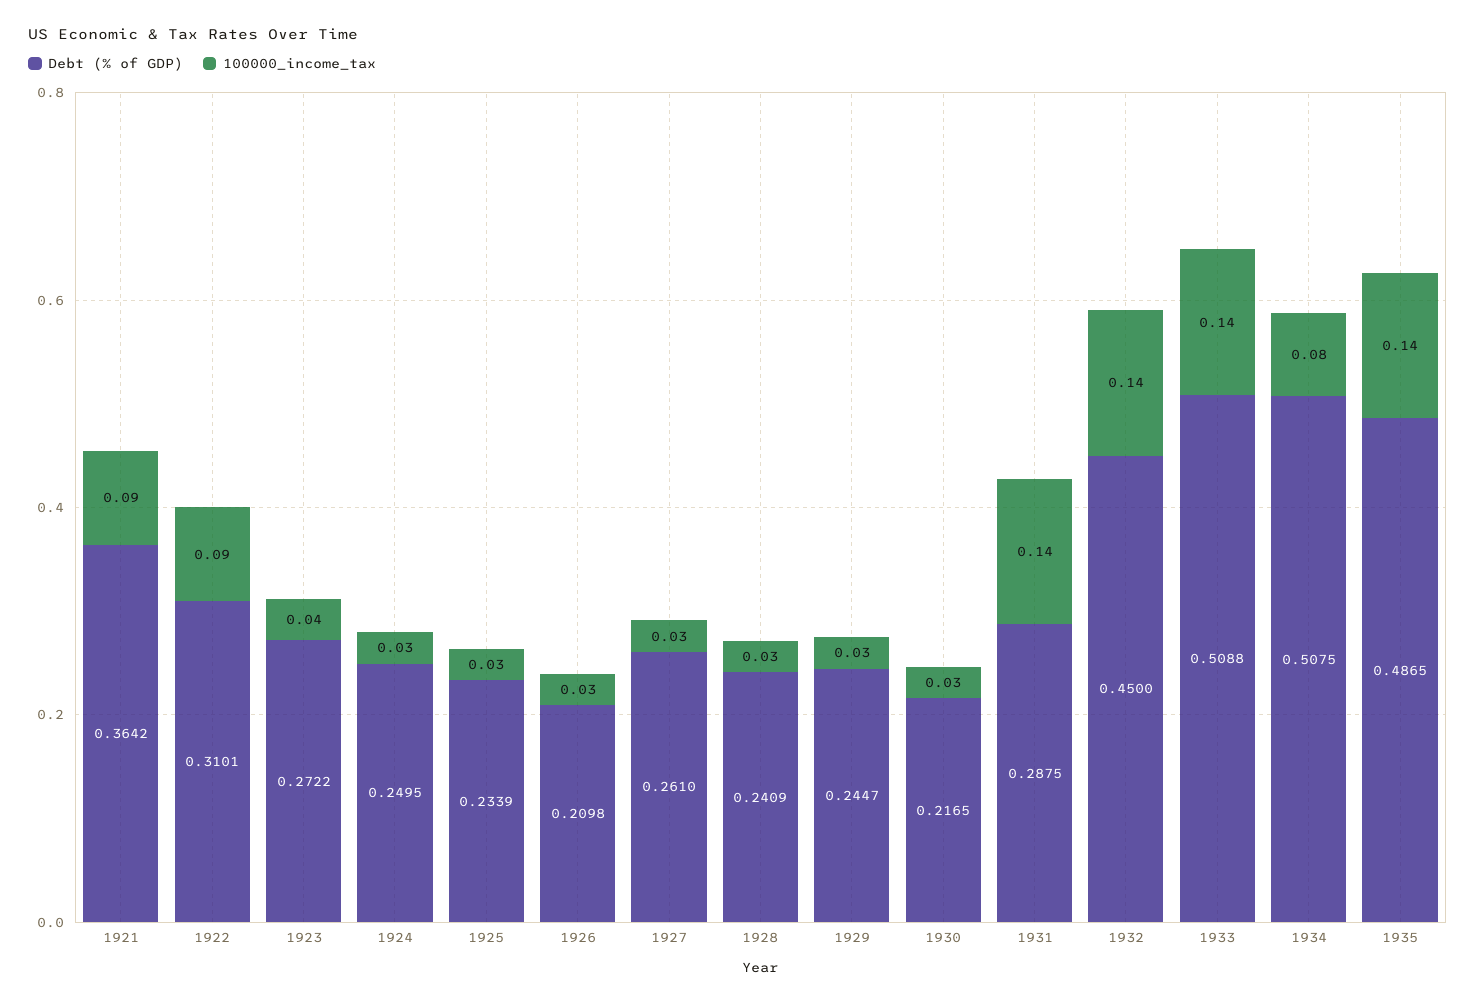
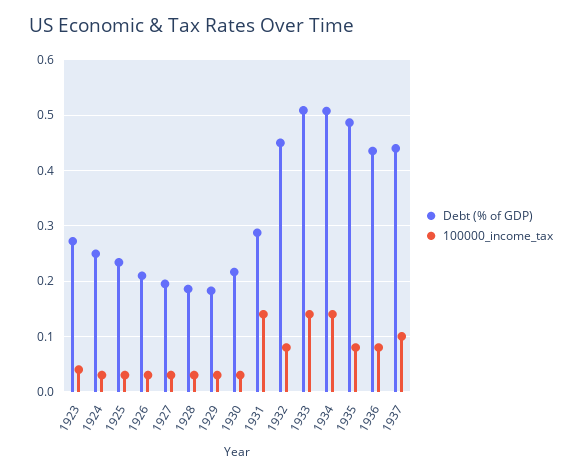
Debt (% of GDP), 1921: 0.3642 -> none
100000_income_tax, 1921: 0.09 -> none
Debt (% of GDP), 1922: 0.3101 -> none
100000_income_tax, 1922: 0.09 -> none
Debt (% of GDP), 1927: 0.261 -> 0.2
Debt (% of GDP), 1928: 0.2409 -> 0.18
Debt (% of GDP), 1929: 0.2447 -> 0.18
100000_income_tax, 1932: 0.14 -> 0.08
100000_income_tax, 1934: 0.08 -> 0.14
100000_income_tax, 1935: 0.14 -> 0.08
Debt (% of GDP), 1936: none -> 0.44
100000_income_tax, 1936: none -> 0.08
Debt (% of GDP), 1937: none -> 0.44
100000_income_tax, 1937: none -> 0.1

